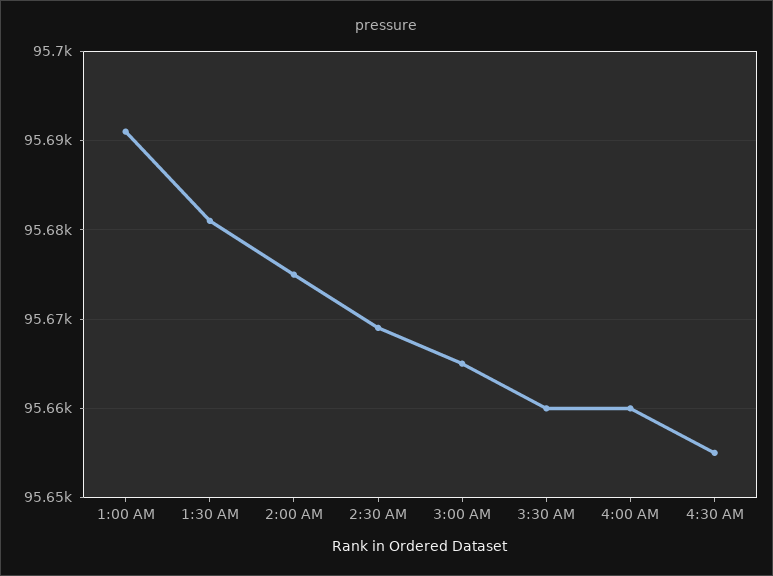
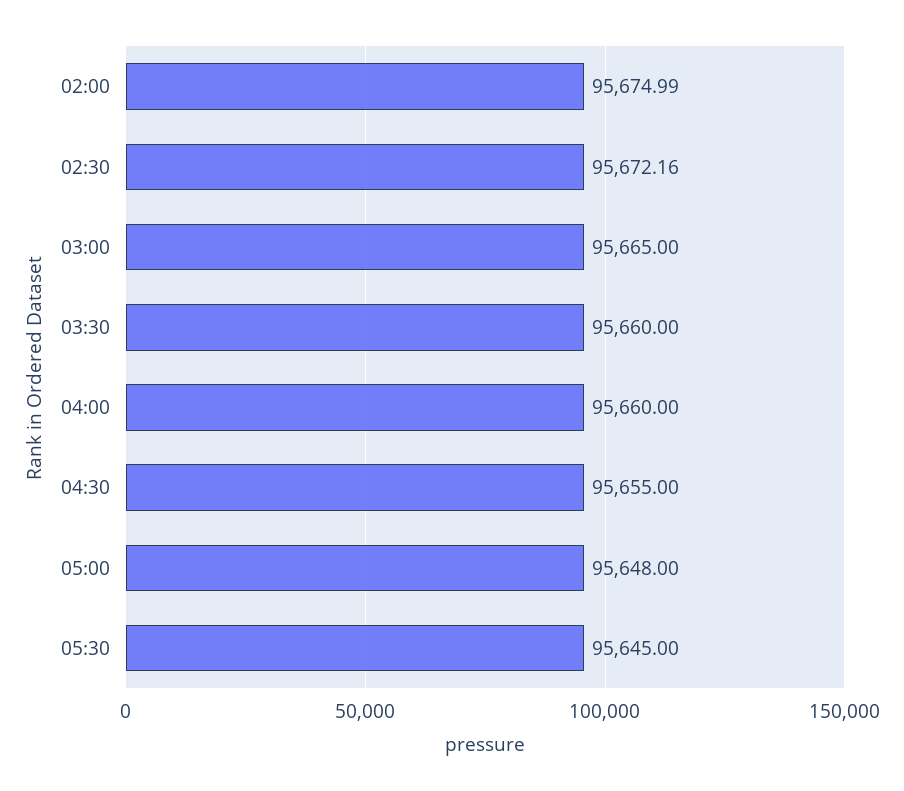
1:00 AM: 95691 -> none
1:30 AM: 95681 -> none
2:30 AM: 95669 -> 95672.16
05:00: none -> 95648
05:30: none -> 95645

